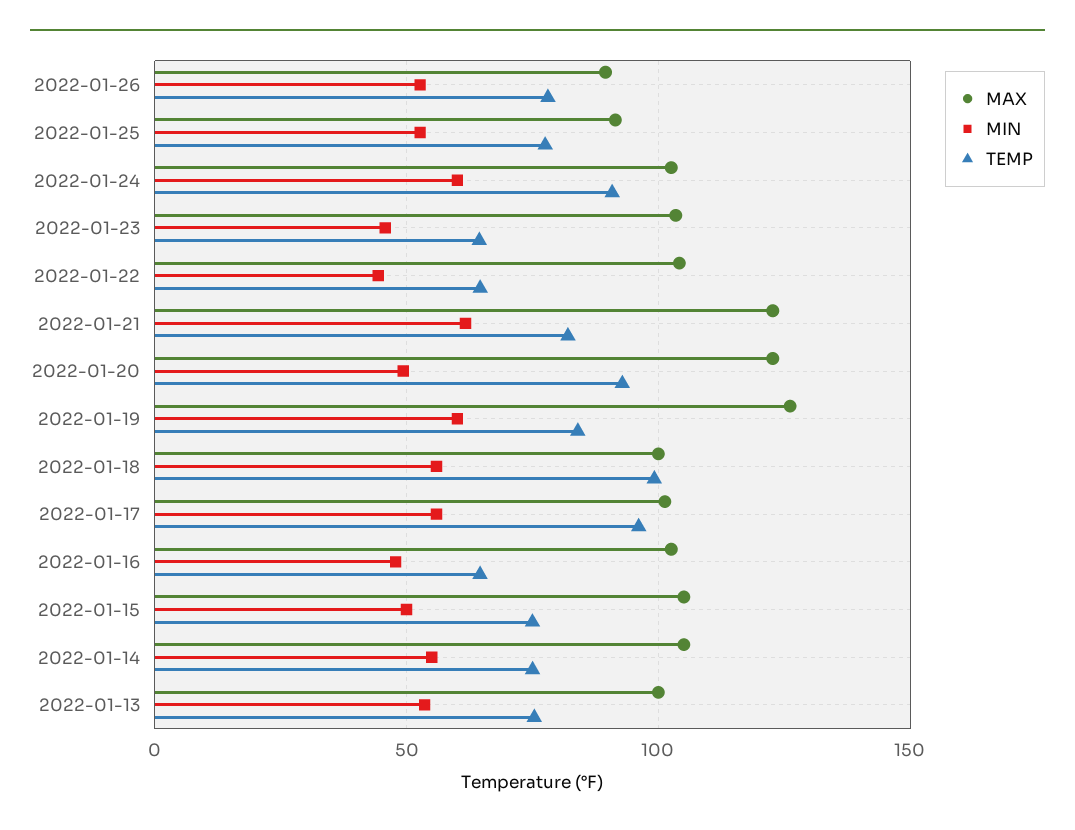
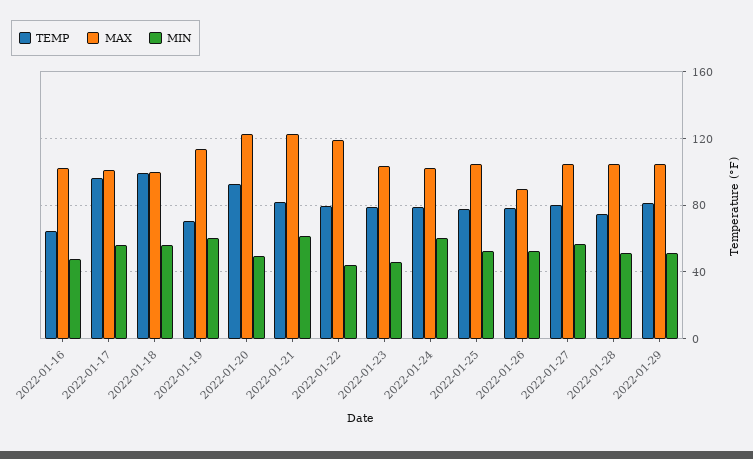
MAX, 2022-01-25: 90 -> 105
TEMP, 2022-01-24: 90 -> 80
TEMP, 2022-01-23: 65 -> 80
MAX, 2022-01-22: 105 -> 120
TEMP, 2022-01-22: 65 -> 80
MAX, 2022-01-19: 125 -> 115
TEMP, 2022-01-19: 85 -> 70
MAX, 2022-01-15: 105 -> none
MIN, 2022-01-15: 50 -> none
TEMP, 2022-01-15: 75 -> none
MAX, 2022-01-14: 105 -> none
MIN, 2022-01-14: 55 -> none
TEMP, 2022-01-14: 75 -> none
MAX, 2022-01-13: 100 -> none
MIN, 2022-01-13: 55 -> none
TEMP, 2022-01-13: 75 -> none
TEMP, 2022-01-27: none -> 80
MAX, 2022-01-27: none -> 105
MIN, 2022-01-27: none -> 55
TEMP, 2022-01-28: none -> 75
MAX, 2022-01-28: none -> 105
MIN, 2022-01-28: none -> 50
TEMP, 2022-01-29: none -> 80
MAX, 2022-01-29: none -> 105
MIN, 2022-01-29: none -> 50

